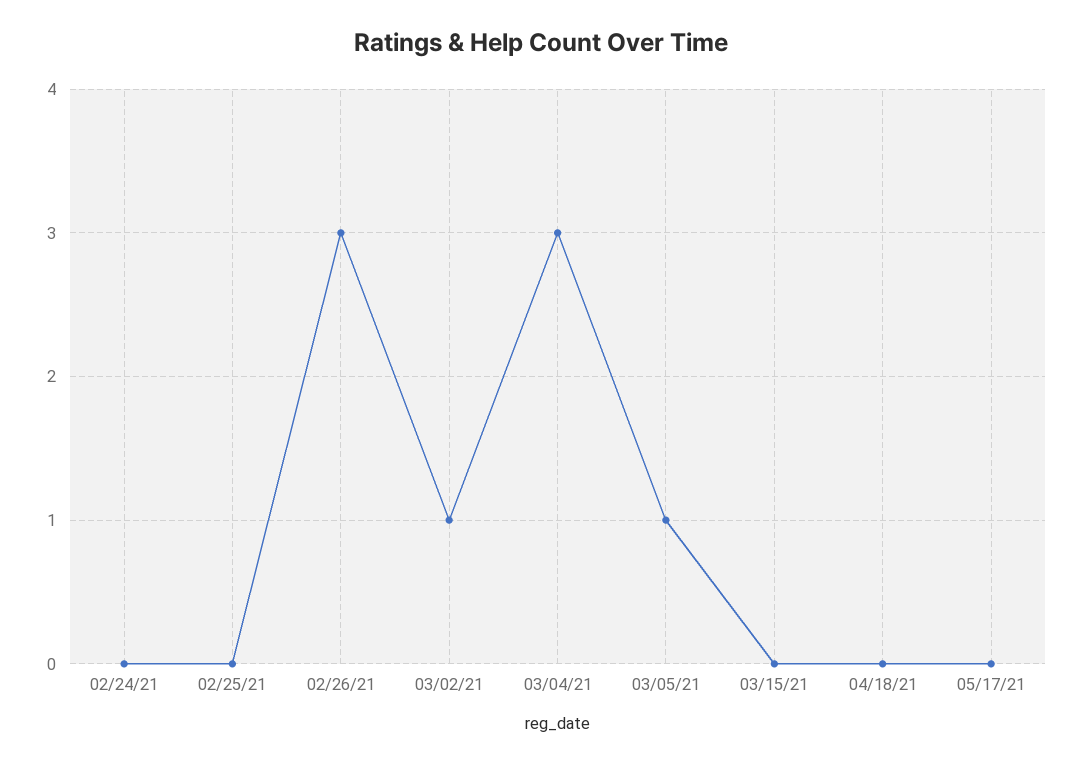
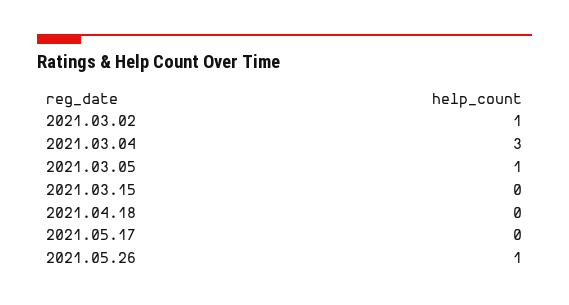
02/24/21: 0 -> none
02/25/21: 0 -> none
02/26/21: 3 -> none
2021.05.26: none -> 1

